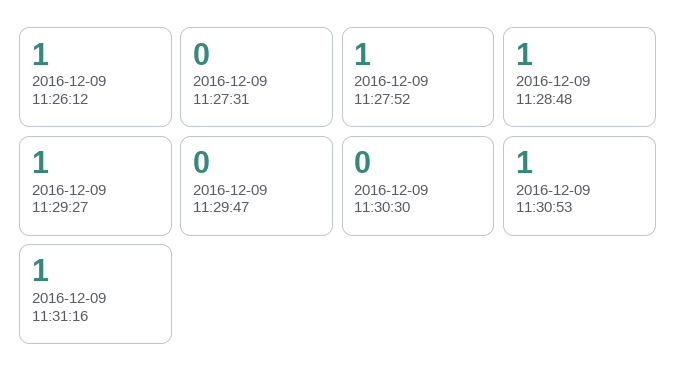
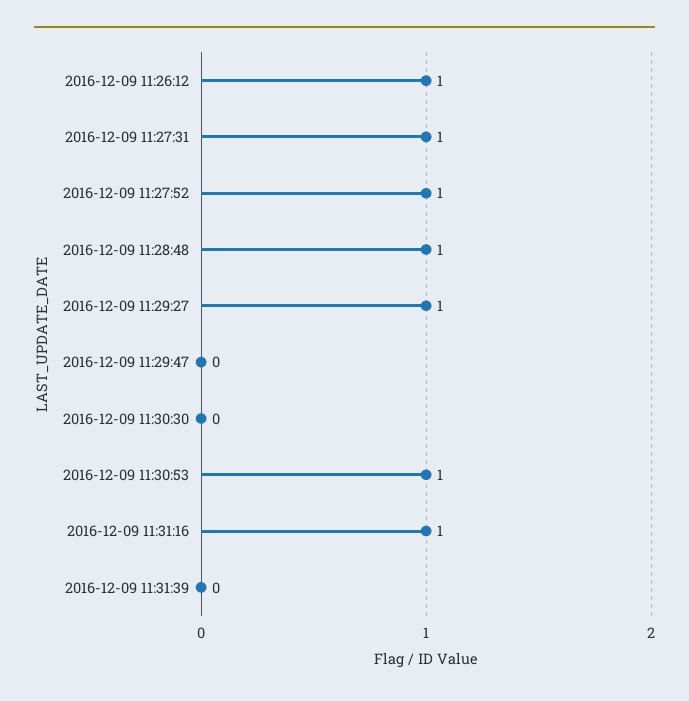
2016-12-09 11:27:31: 0 -> 1
2016-12-09 11:31:39: none -> 0

